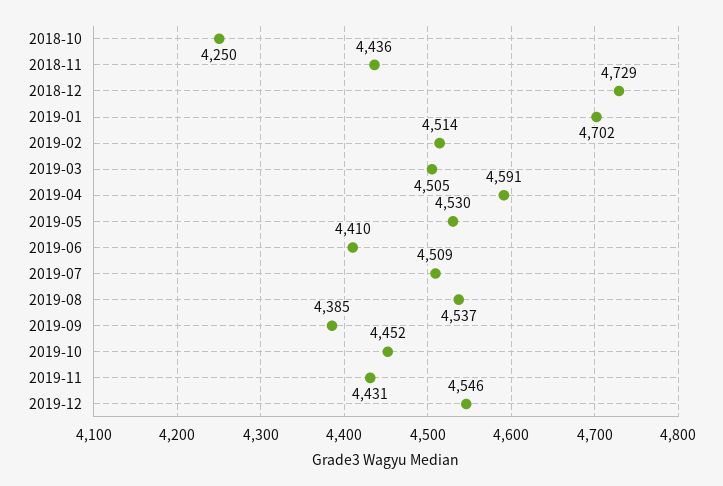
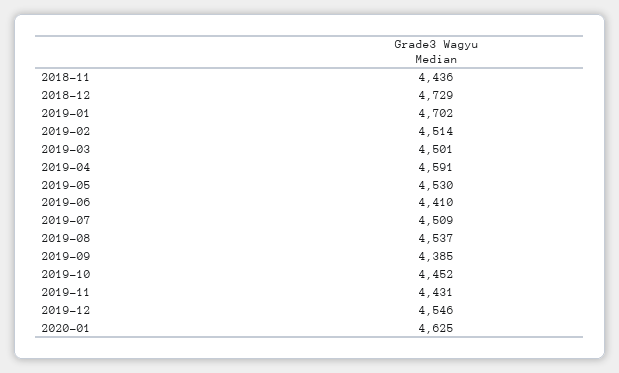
2018-10: 4250 -> none
2019-03: 4505 -> 4501
2020-01: none -> 4625

